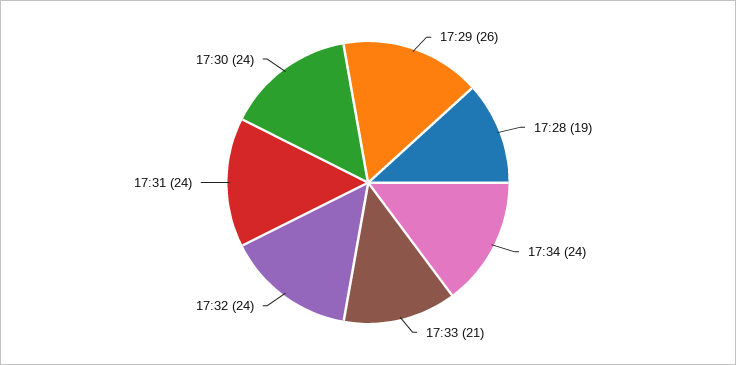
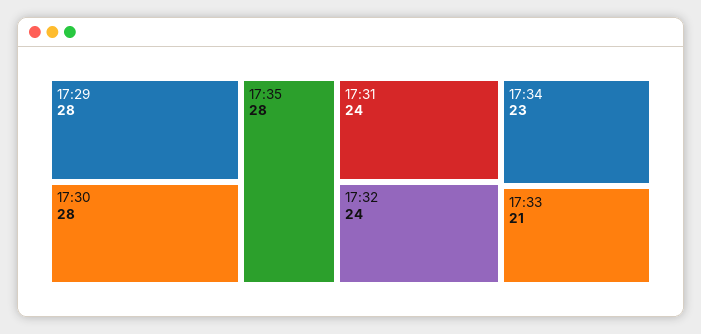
17:29: 26 -> 28
17:28: 19 -> none
17:34: 24 -> 23
17:30: 24 -> 28
17:35: none -> 28

